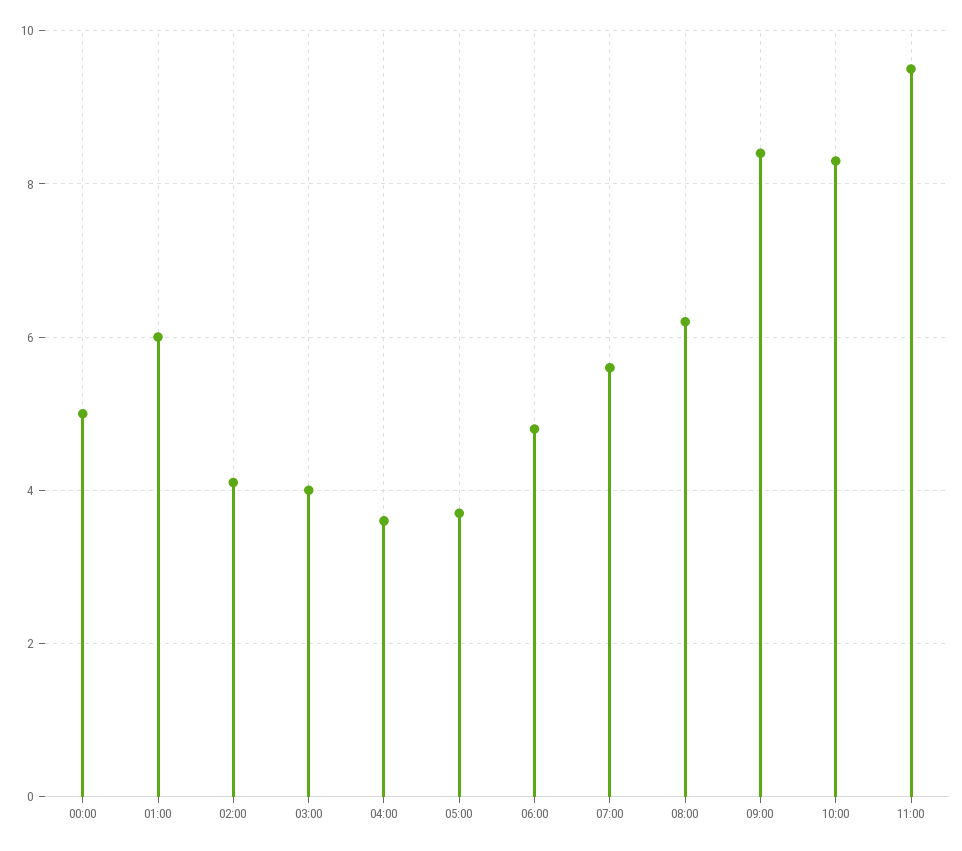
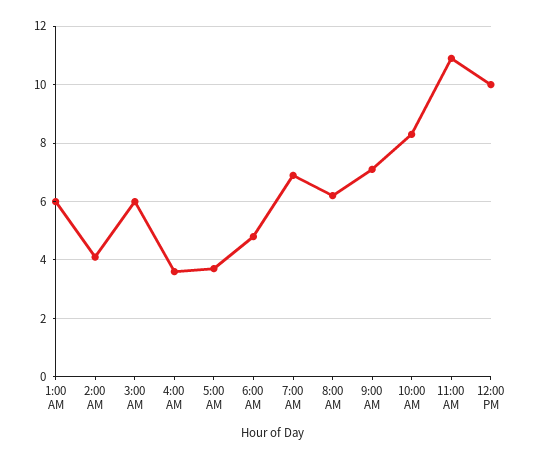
00:00: 5 -> none
03:00: 4 -> 6
07:00: 5.5 -> 7
09:00: 8.5 -> 7
11:00: 9.5 -> 11
12:00 PM: none -> 10

